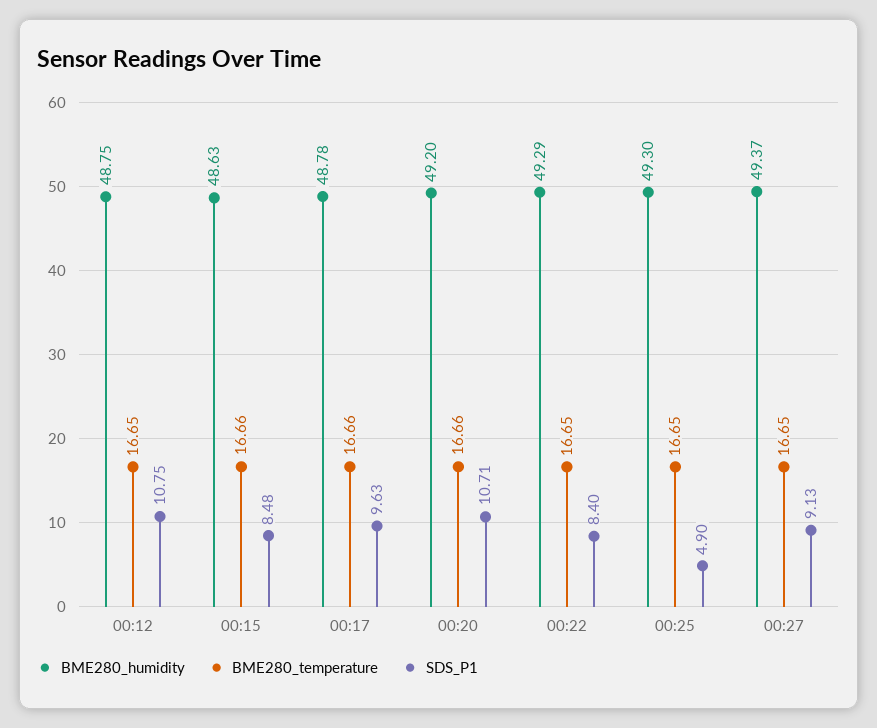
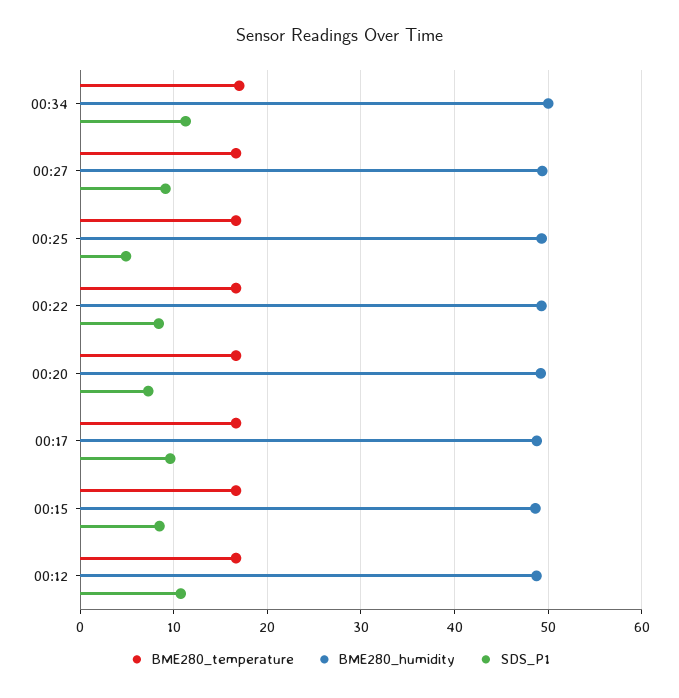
SDS_P1, 00:20: 10.71 -> 7
BME280_temperature, 00:34: none -> 17
BME280_humidity, 00:34: none -> 50
SDS_P1, 00:34: none -> 11

